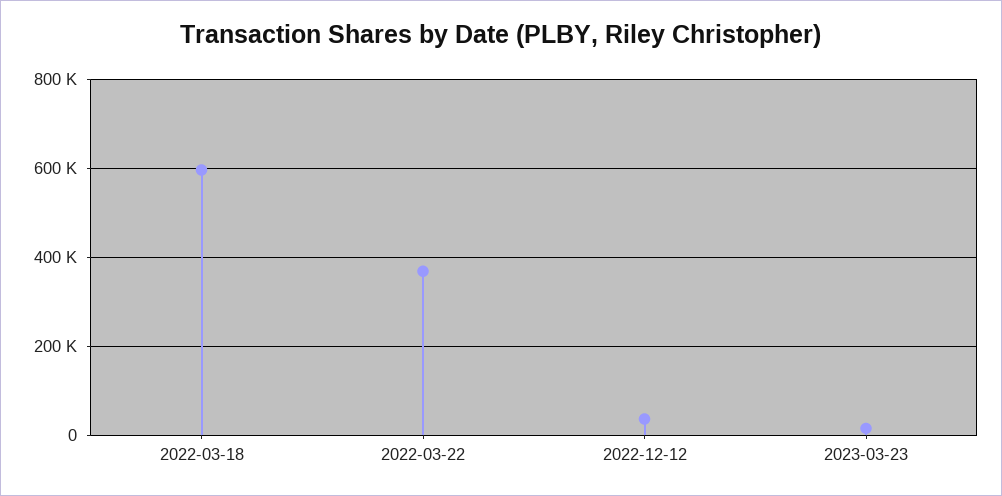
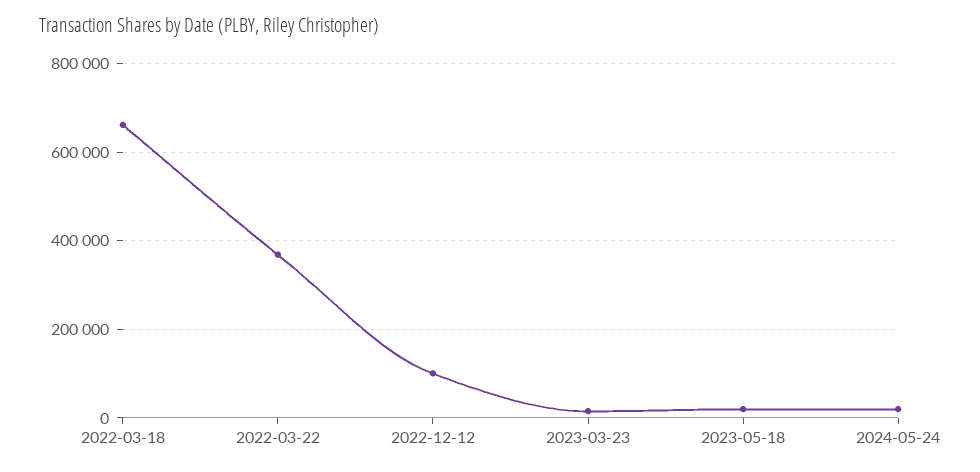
2022-03-18: 600000 -> 660000
2022-12-12: 40000 -> 100000
2023-05-18: none -> 20000
2024-05-24: none -> 20000

